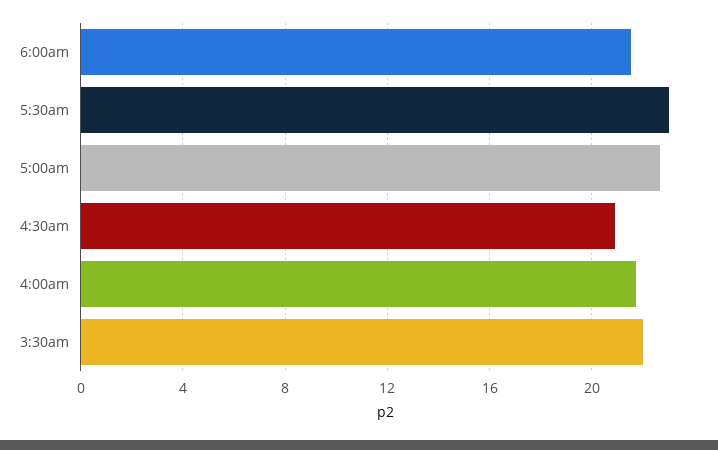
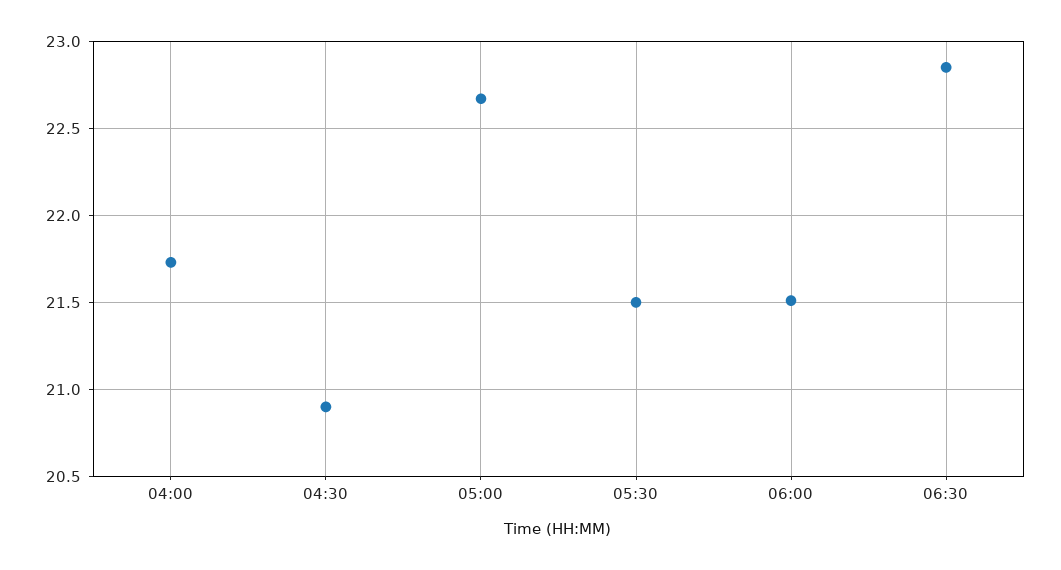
5:30am: 23 -> 21.5
3:30am: 22 -> none
06:30: none -> 22.85

